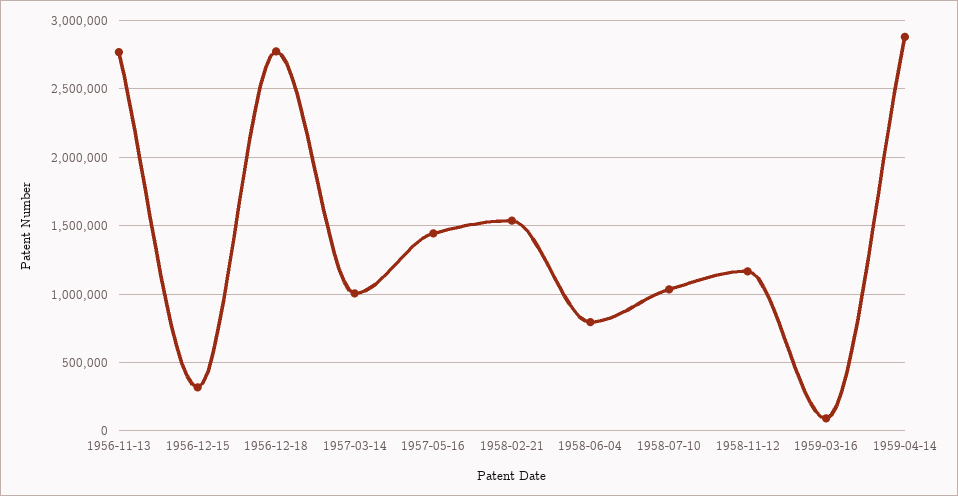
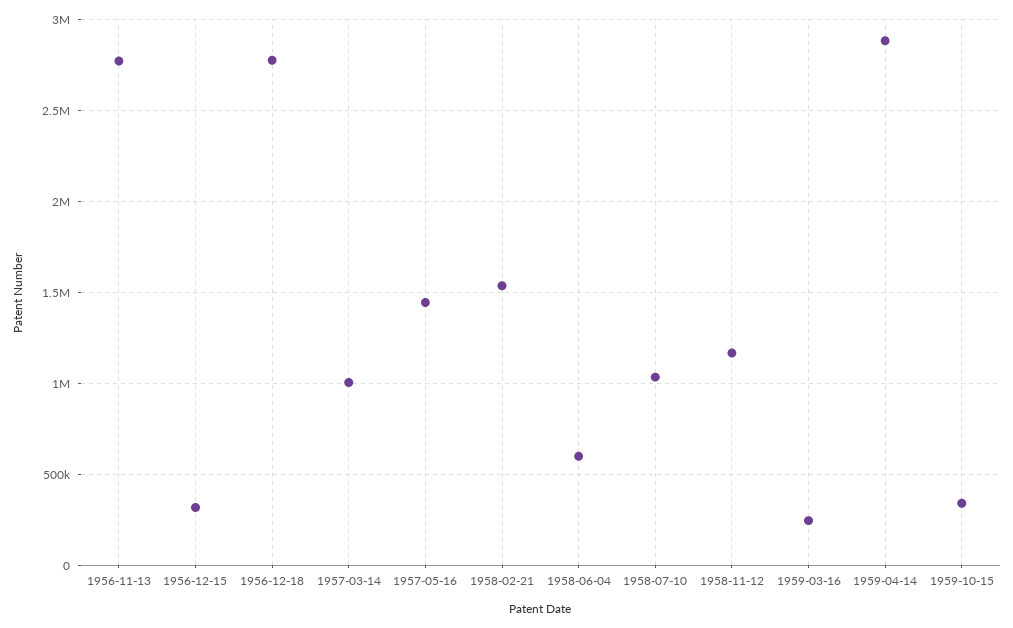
1958-06-04: 800000 -> 600000
1959-03-16: 100000 -> 250000
1959-10-15: none -> 350000

